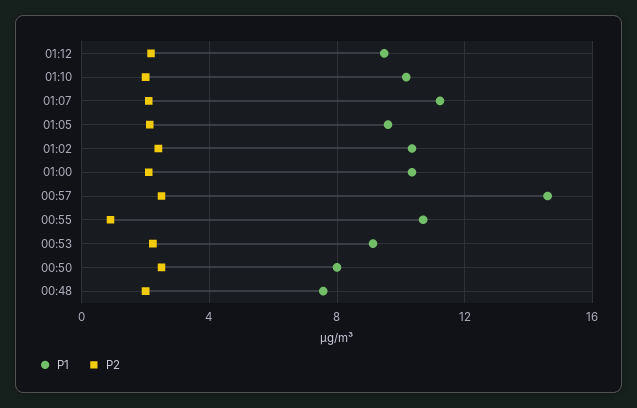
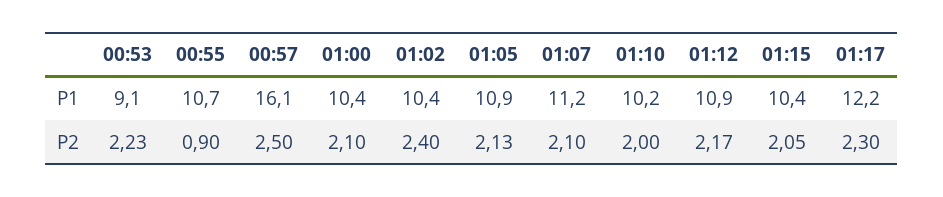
P1, 01:12: 9.5 -> 10.9
P1, 01:05: 9.5 -> 10.9
P1, 00:57: 14.5 -> 16.1
P1, 00:50: 8 -> none
P2, 00:50: 2.5 -> none
P1, 00:48: 7.5 -> none
P2, 00:48: 2 -> none
P1, 01:15: none -> 10.4
P1, 01:17: none -> 12.2
P2, 01:15: none -> 2.05
P2, 01:17: none -> 2.3

